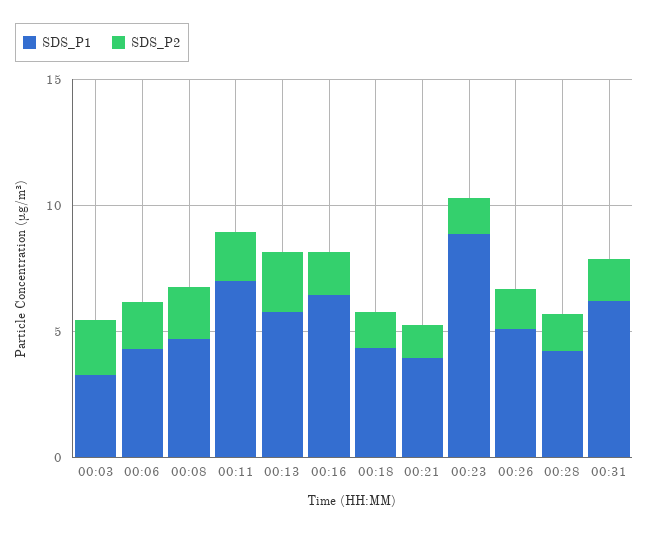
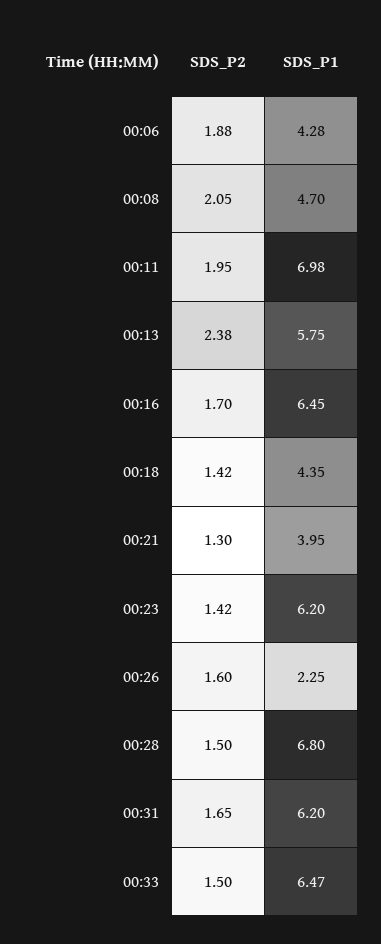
SDS_P1, 00:03: 3 -> none
SDS_P2, 00:03: 2 -> none
SDS_P1, 00:23: 9 -> 6.2
SDS_P1, 00:26: 5 -> 2.25
SDS_P1, 00:28: 4 -> 6.8
SDS_P2, 00:33: none -> 1.5
SDS_P1, 00:33: none -> 6.47

